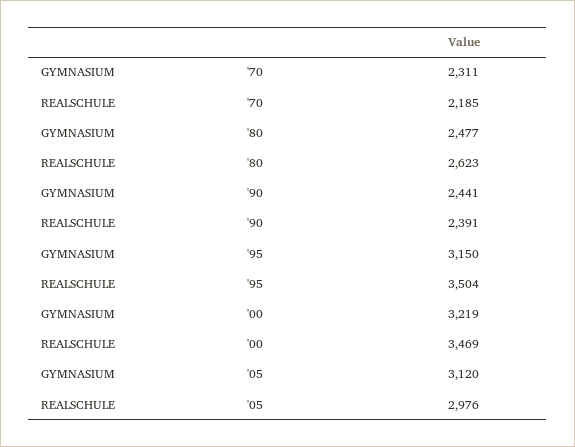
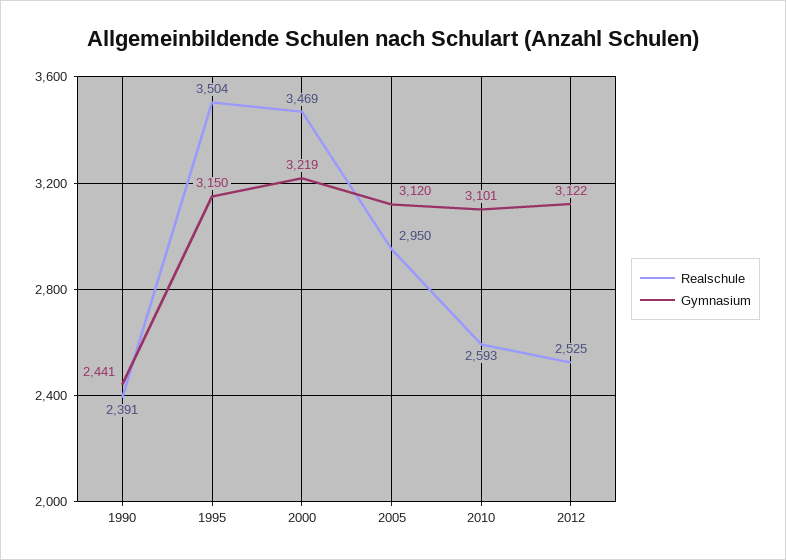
GYMNASIUM, '70: 2311 -> none
REALSCHULE, '70: 2185 -> none
GYMNASIUM, '80: 2477 -> none
REALSCHULE, '80: 2623 -> none
REALSCHULE, '05: 2976 -> 2950
REALSCHULE, 2010: none -> 2593
GYMNASIUM, 2010: none -> 3101
REALSCHULE, 2012: none -> 2525
GYMNASIUM, 2012: none -> 3122

